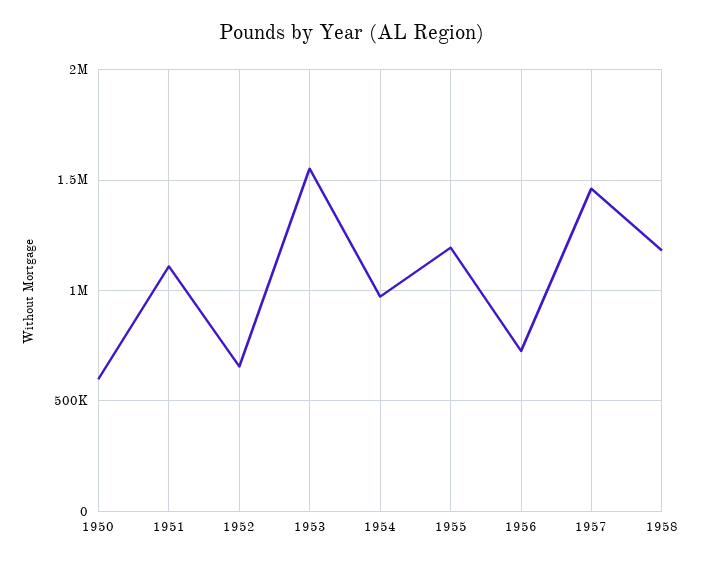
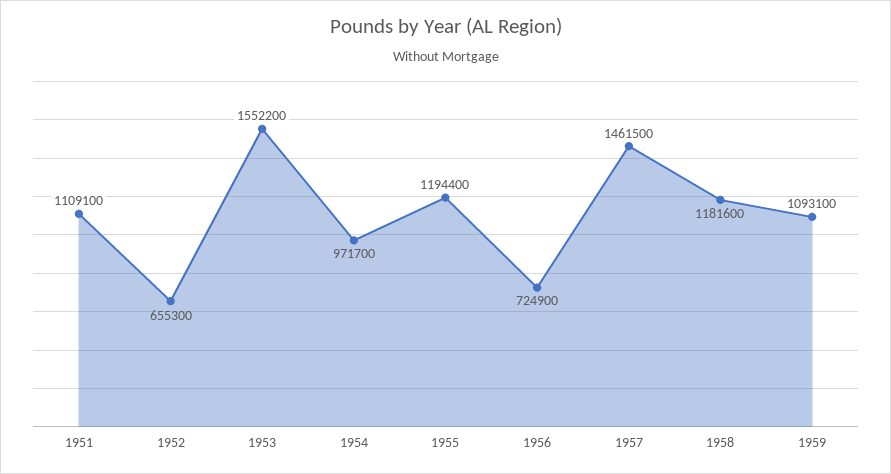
1950: 600000 -> none
1959: none -> 1093100

